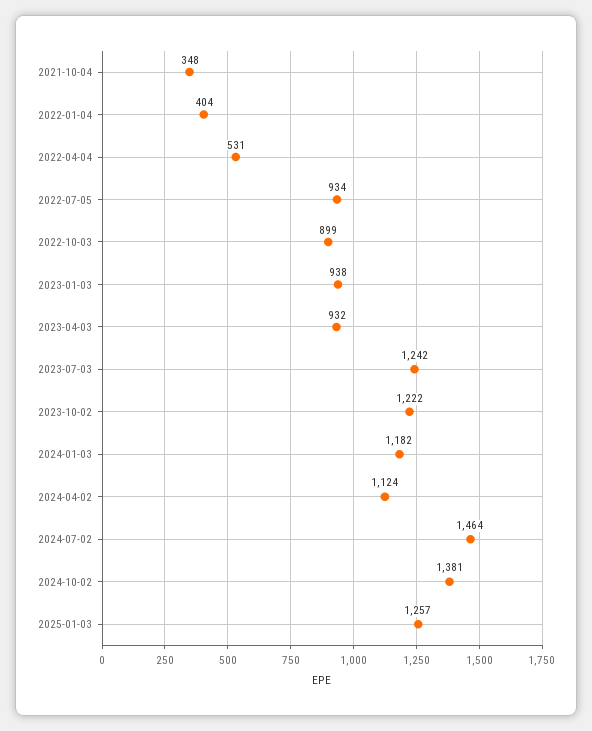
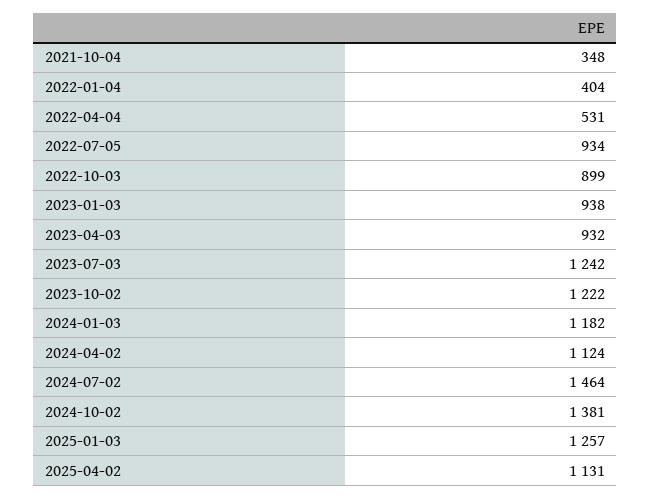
2025-04-02: none -> 1131

